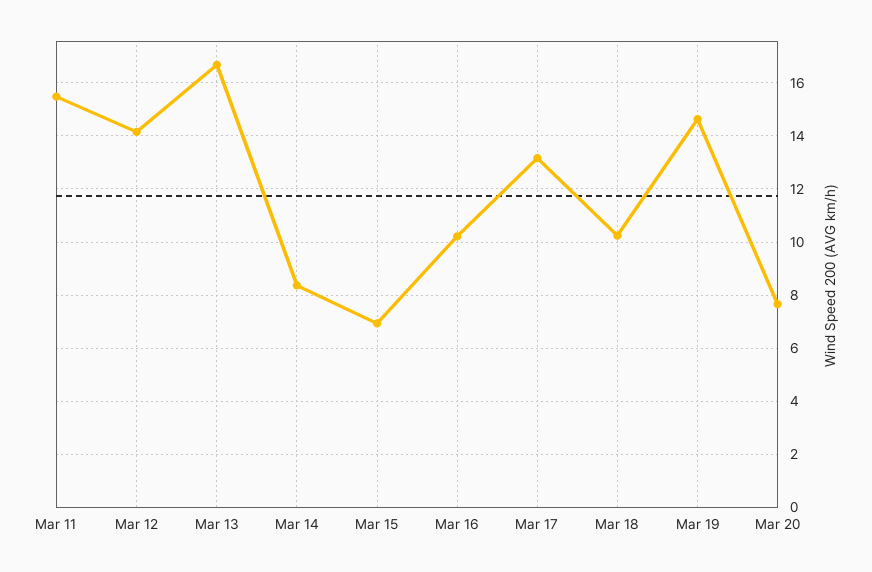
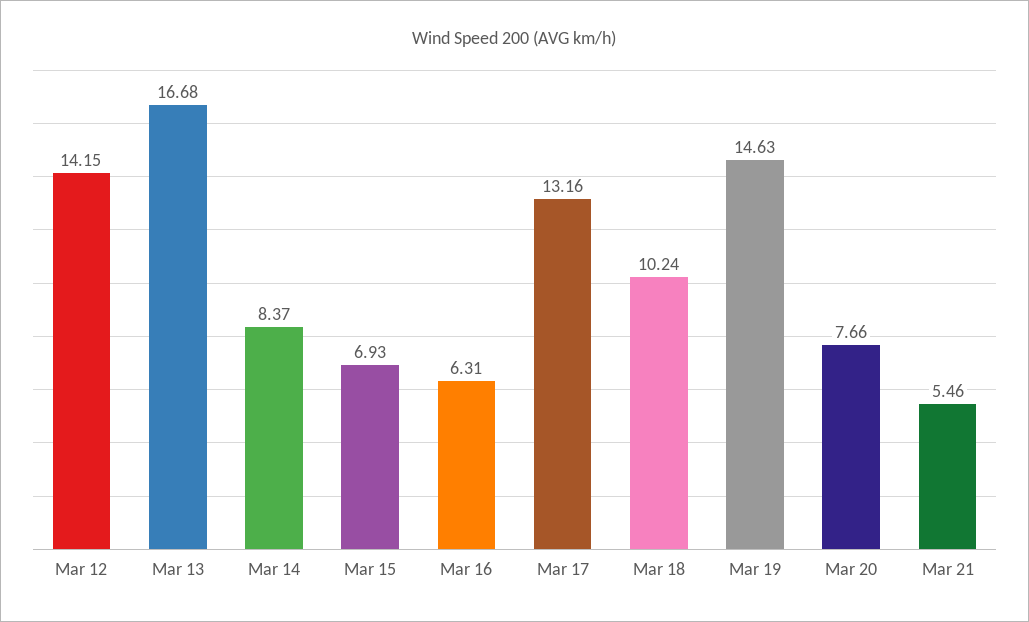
Mar 11: 15.5 -> none
Mar 16: 10.25 -> 6.31
Mar 21: none -> 5.46

